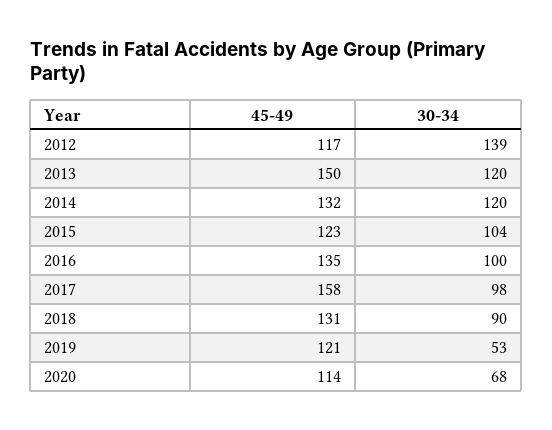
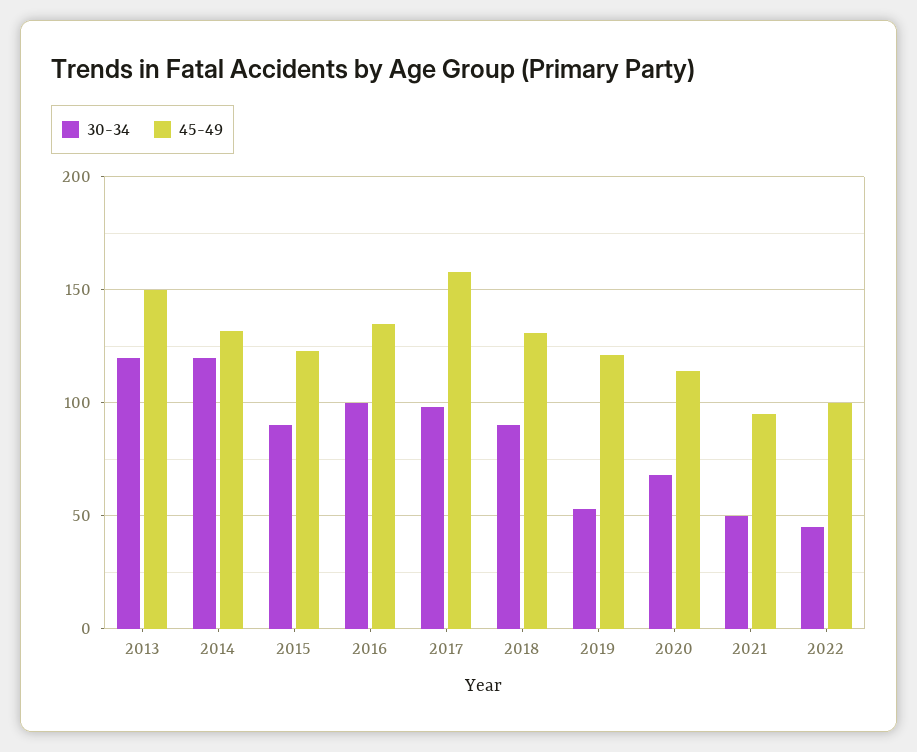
45-49, 2012: 117 -> none
30-34, 2012: 139 -> none
30-34, 2015: 104 -> 90
30-34, 2021: none -> 50
45-49, 2021: none -> 95
30-34, 2022: none -> 45
45-49, 2022: none -> 100

